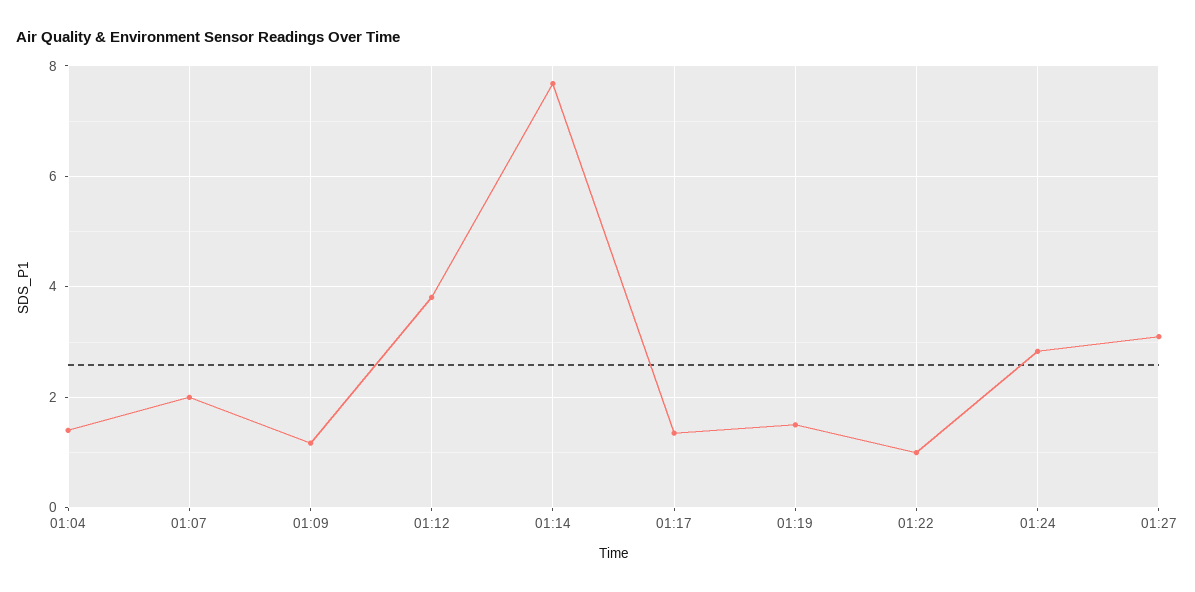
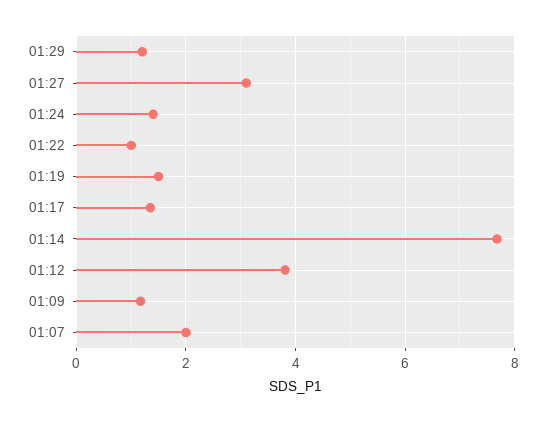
01:04: 1.4 -> none
01:24: 2.8 -> 1.4
01:29: none -> 1.2

